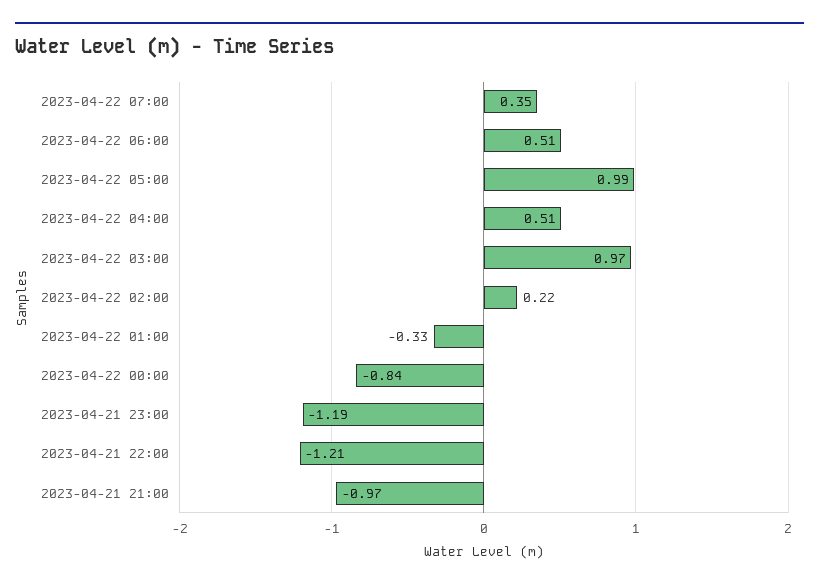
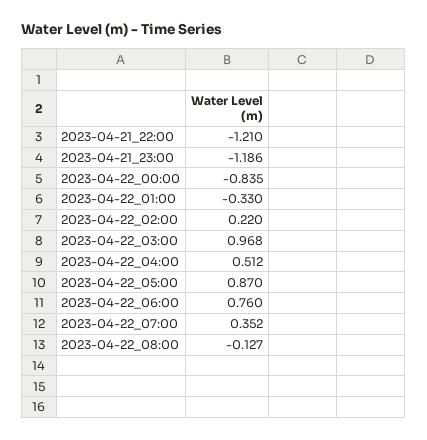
2023-04-22 06:00: 0.51 -> 0.76
2023-04-22 05:00: 0.99 -> 0.87
2023-04-21 21:00: -0.97 -> none
2023-04-22_08:00: none -> -0.127

